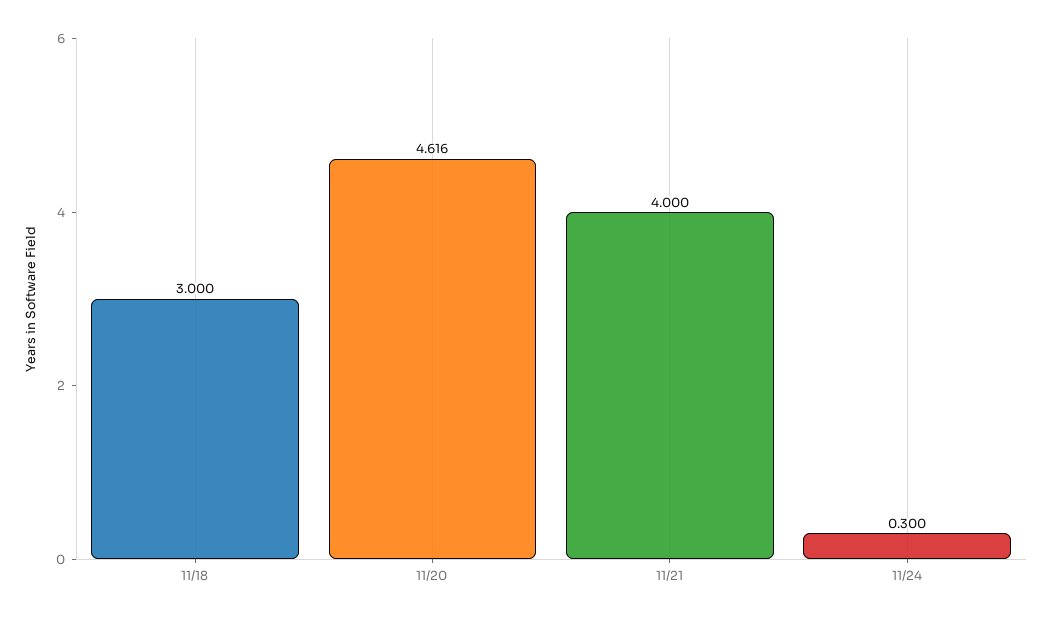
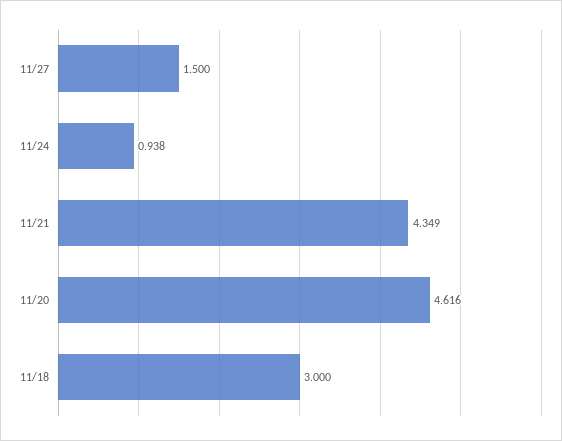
11/21: 4 -> 4.349
11/24: 0.3 -> 0.938
11/27: none -> 1.5

